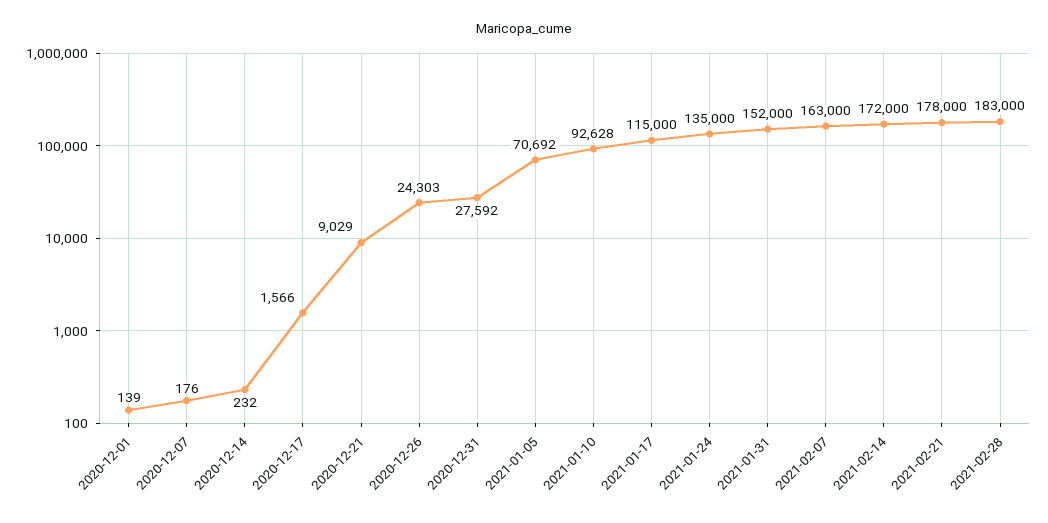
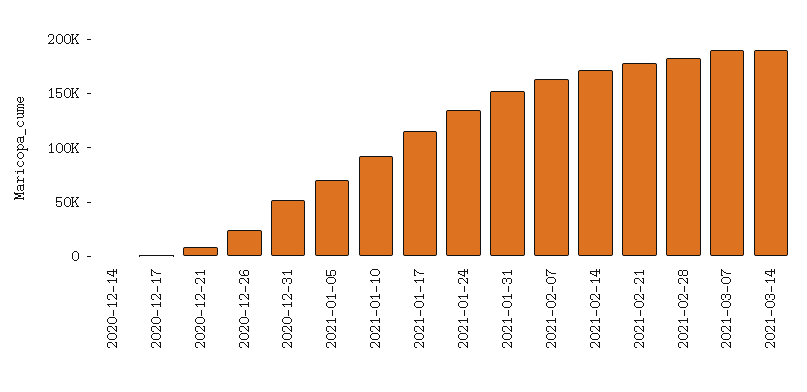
2020-12-01: 139 -> none
2020-12-07: 176 -> none
2020-12-31: 27592 -> 50000
2021-03-07: none -> 190000
2021-03-14: none -> 190000

